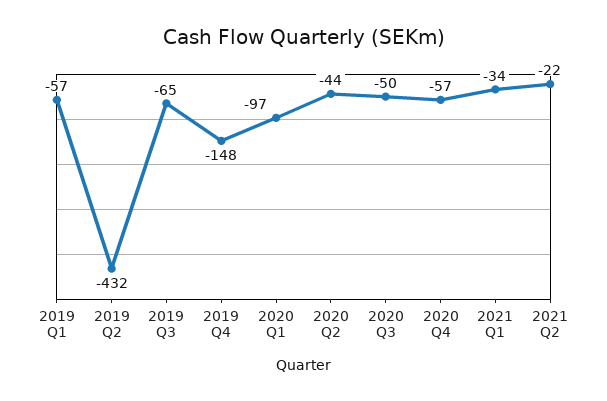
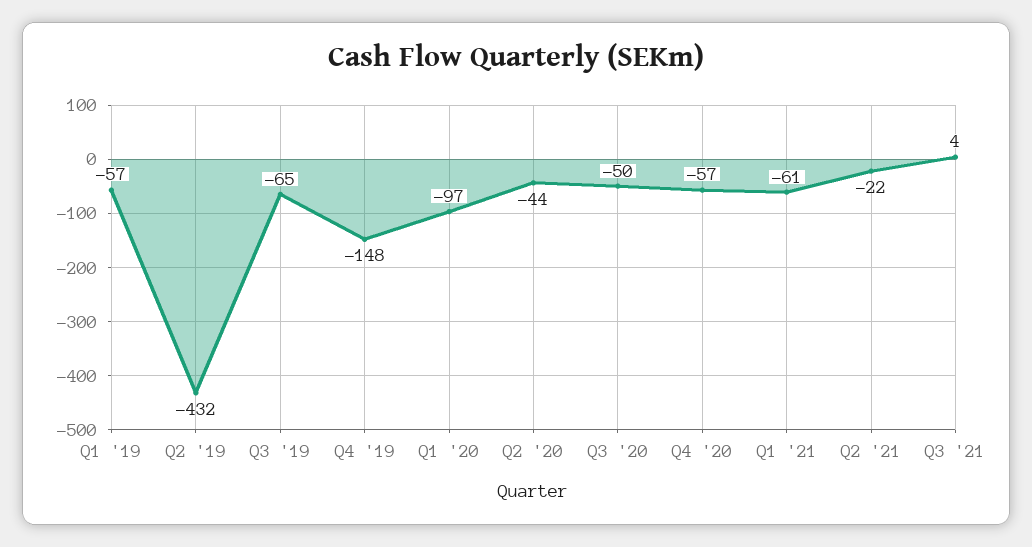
2021 Q1: -34 -> -61
Q3 '21: none -> 4

